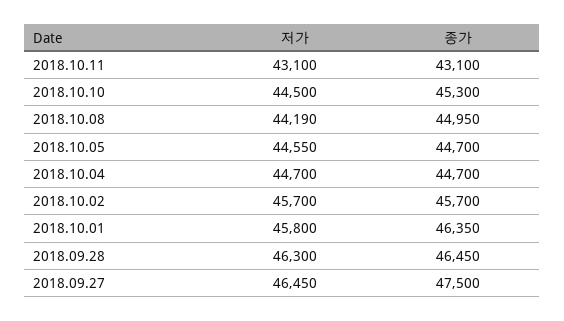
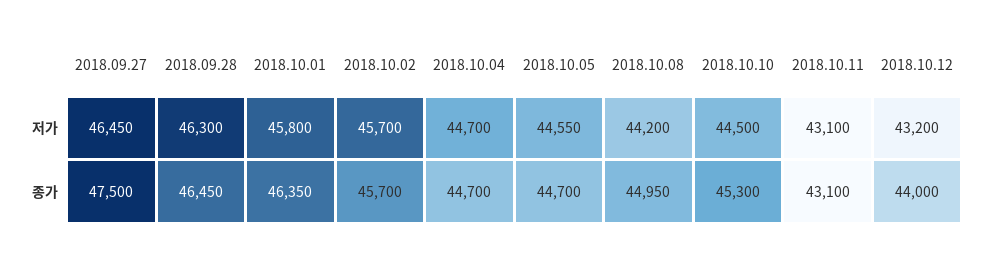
저가, 2018.10.08: 44190 -> 44200
저가, 2018.10.12: none -> 43200
종가, 2018.10.12: none -> 44000

